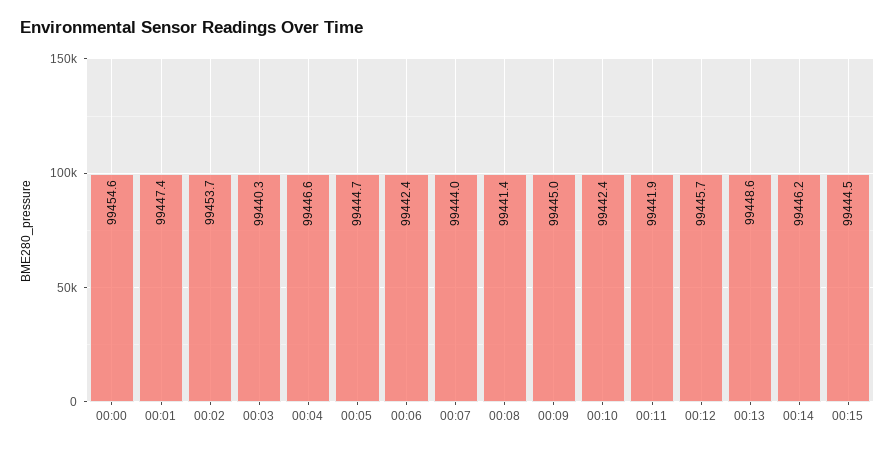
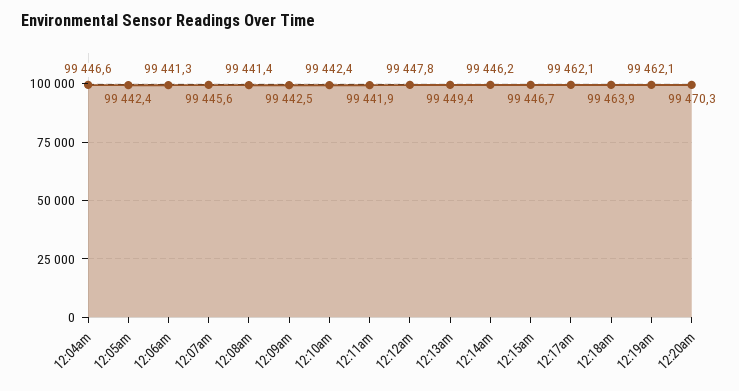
00:00: 99454.6 -> none
00:01: 99447.4 -> none
00:02: 99453.7 -> none
00:03: 99440.3 -> none
00:05: 99444.7 -> 99442.4
00:06: 99442.4 -> 99441.3
00:07: 99444 -> 99445.6
00:09: 99445 -> 99442.5
00:12: 99445.7 -> 99447.8
00:13: 99448.6 -> 99449.4
00:15: 99444.5 -> 99446.7
12:17am: none -> 99462.1
12:18am: none -> 99463.9
12:19am: none -> 99462.1
12:20am: none -> 99470.3

